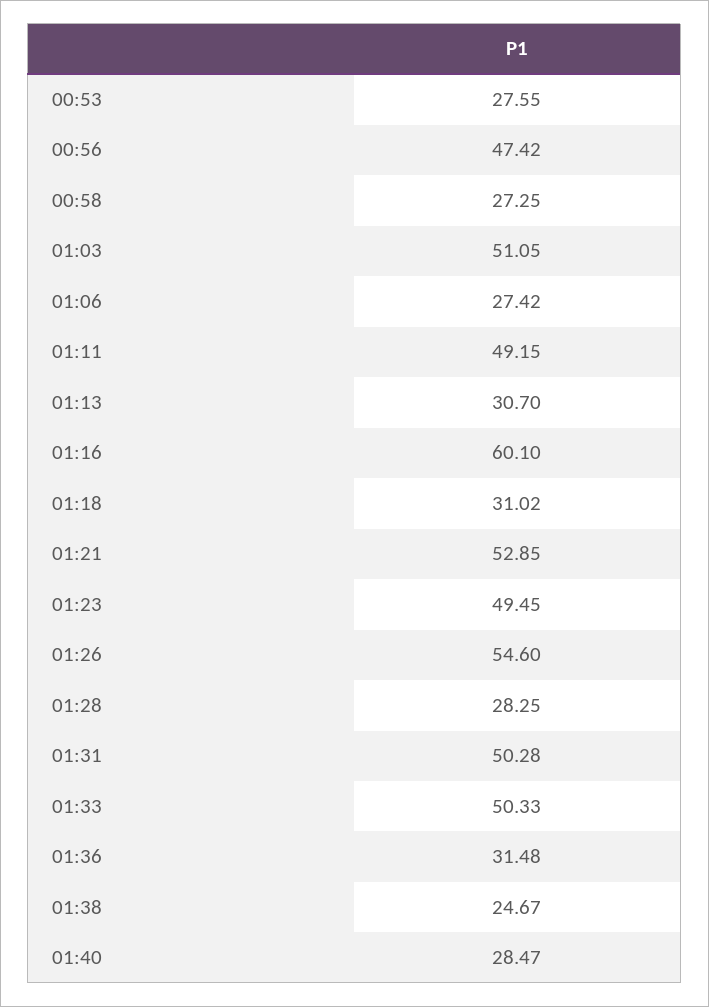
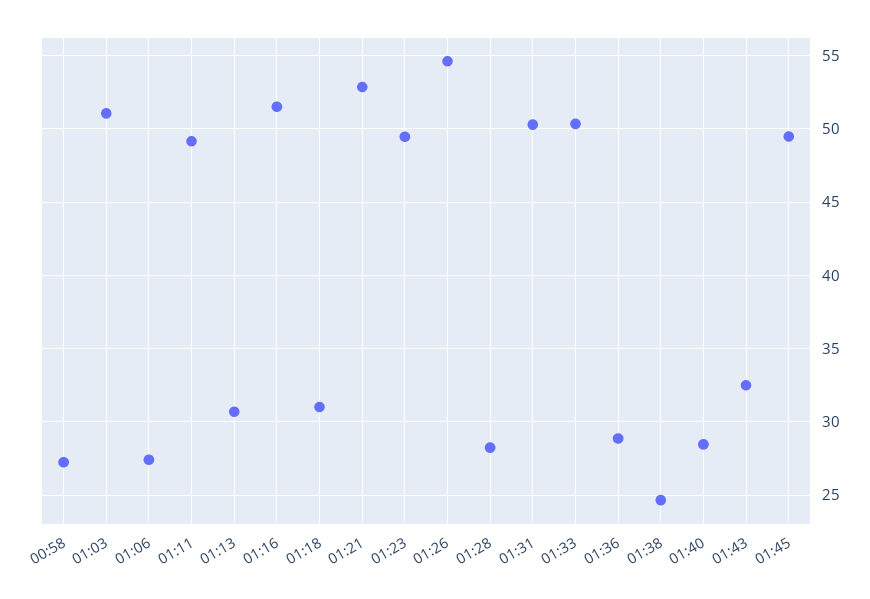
00:53: 27.55 -> none
00:56: 47.42 -> none
01:16: 60.1 -> 51.5
01:36: 31.48 -> 29
01:43: none -> 32.5
01:45: none -> 49.5

